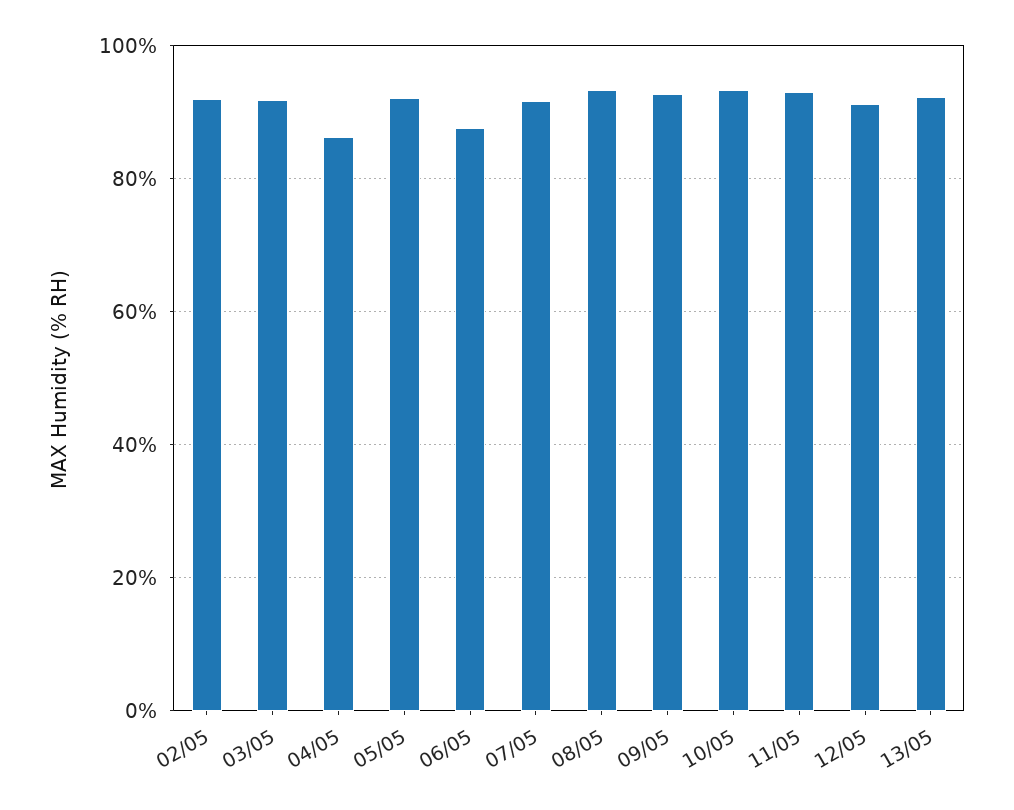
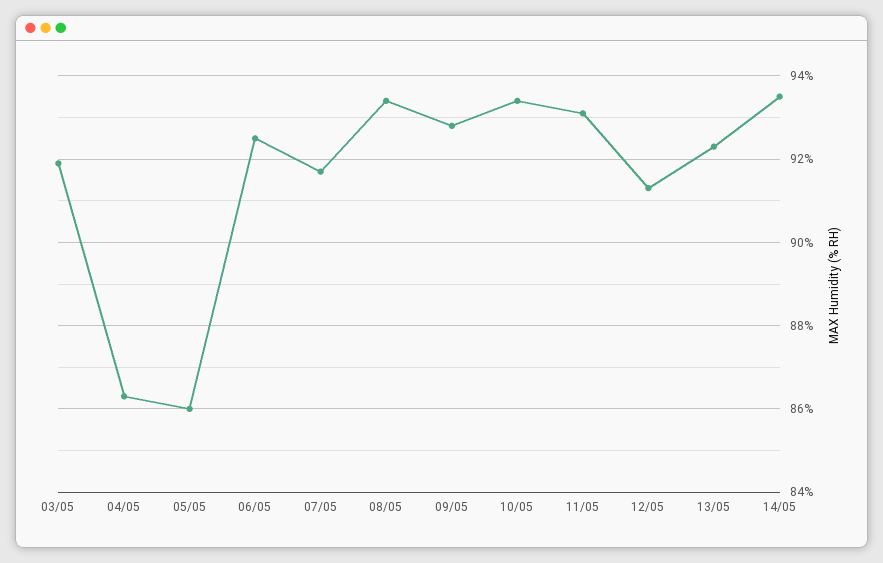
02/05: 92 -> none
05/05: 92 -> 86
06/05: 88 -> 92.5
14/05: none -> 93.5

